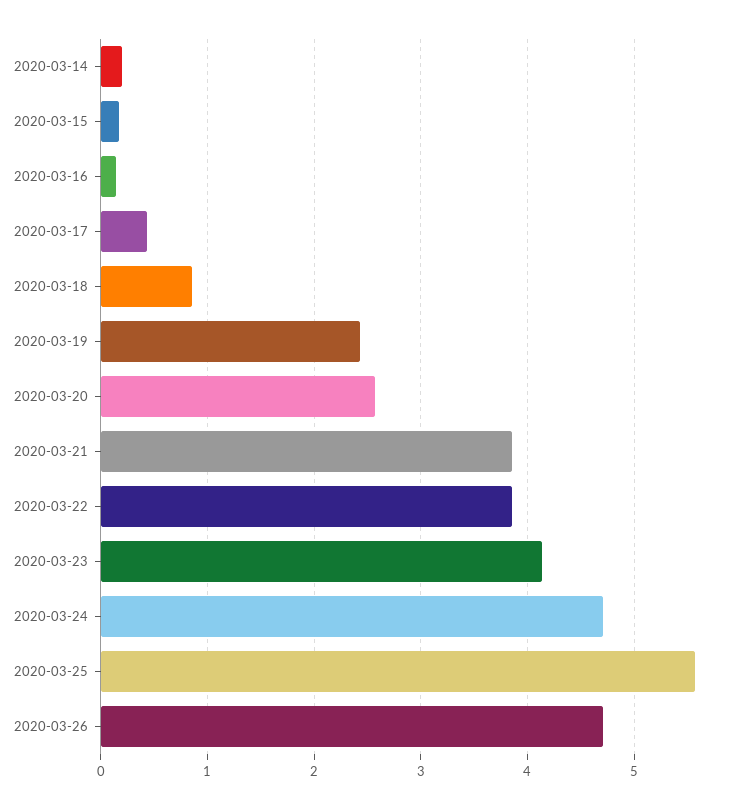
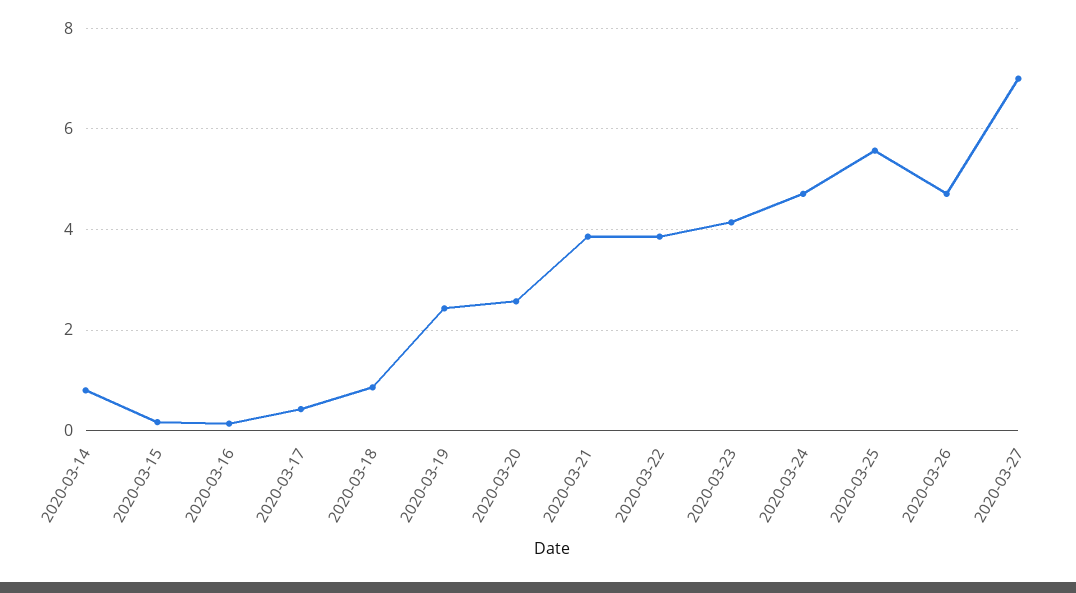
2020-03-14: 0.2 -> 0.8
2020-03-27: none -> 7

